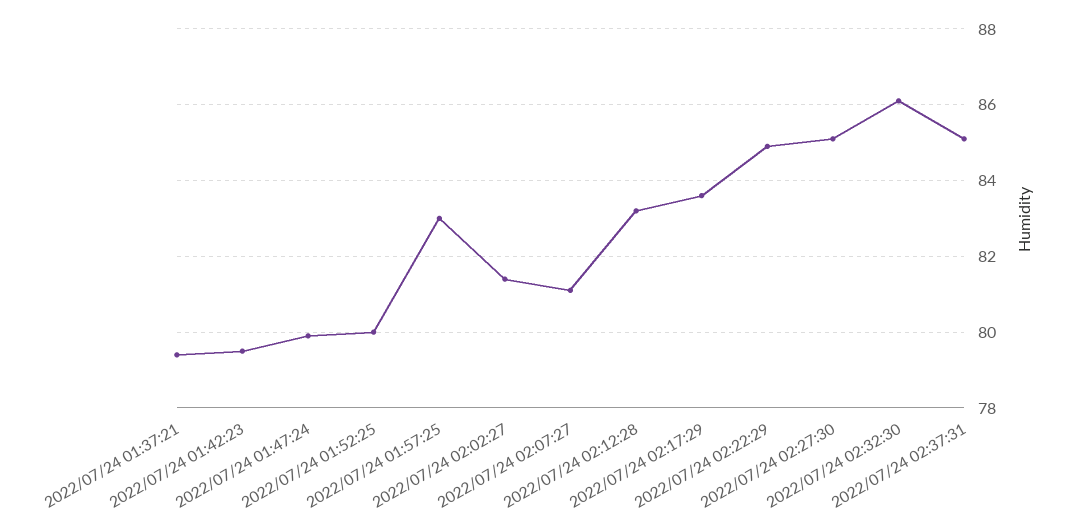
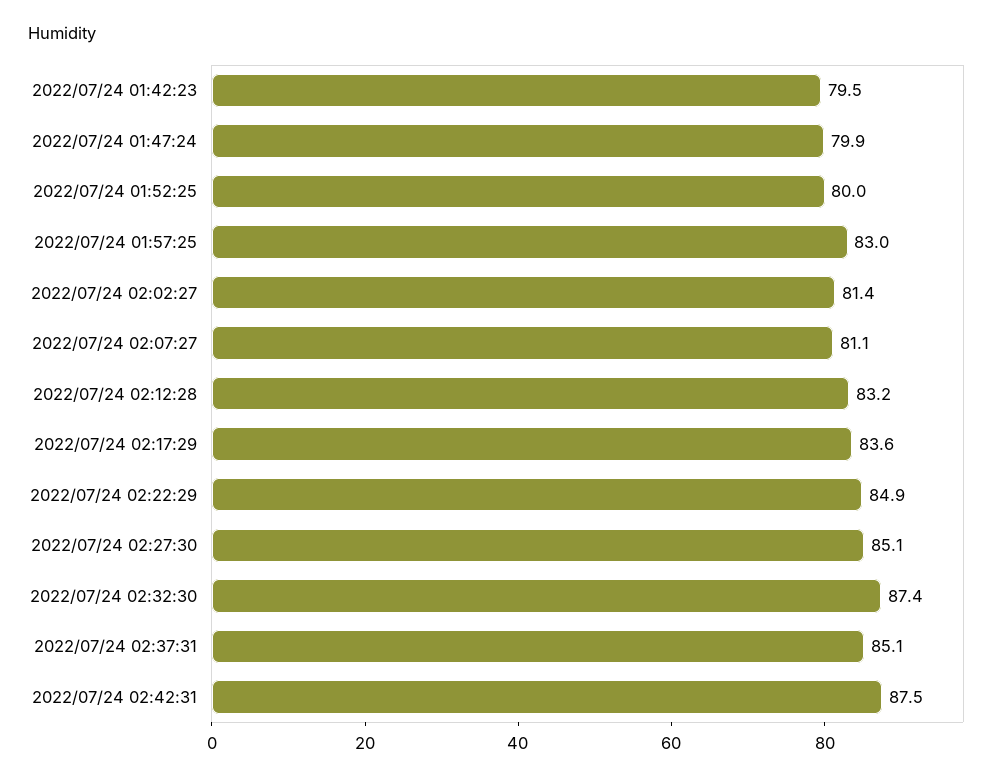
2022/07/24 01:37:21: 79.5 -> none
2022/07/24 02:32:30: 86 -> 87.4
2022/07/24 02:42:31: none -> 87.5

